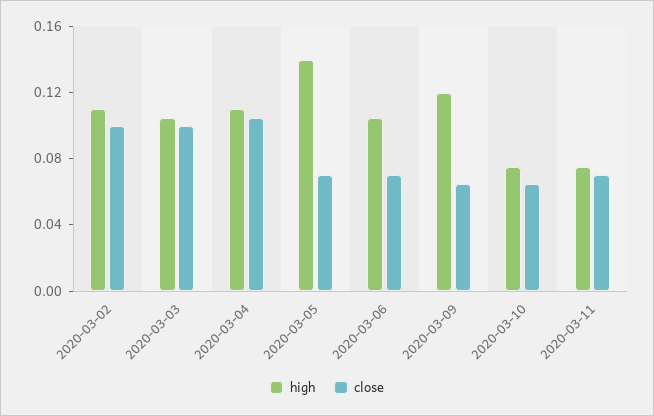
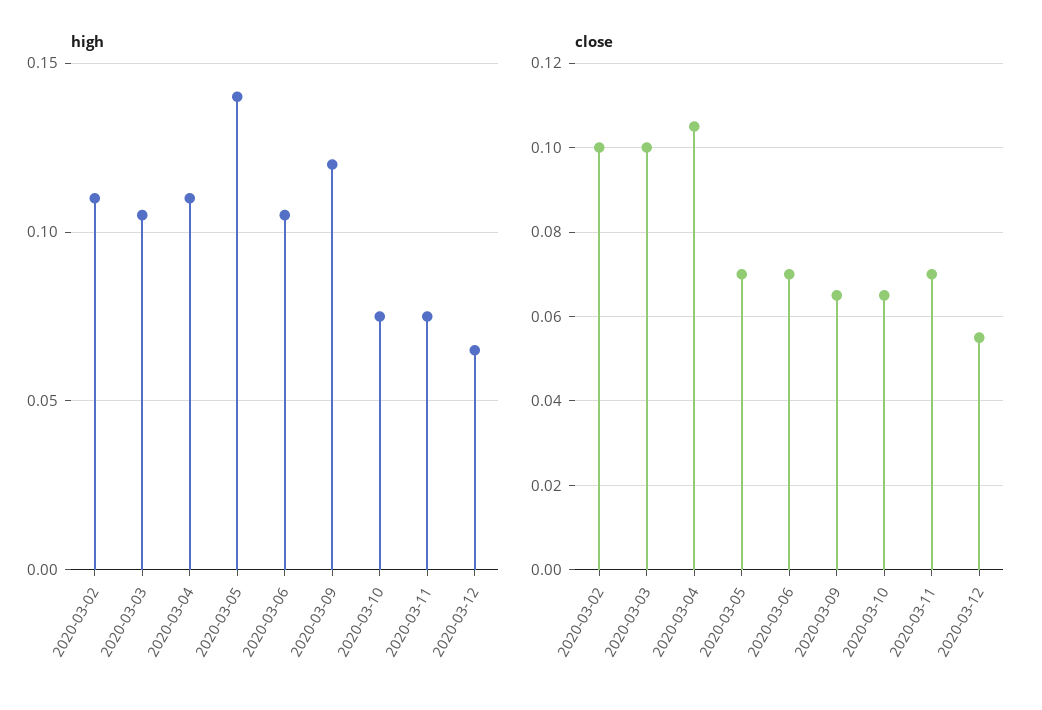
high, 2020-03-12: none -> 0.065
close, 2020-03-12: none -> 0.055

